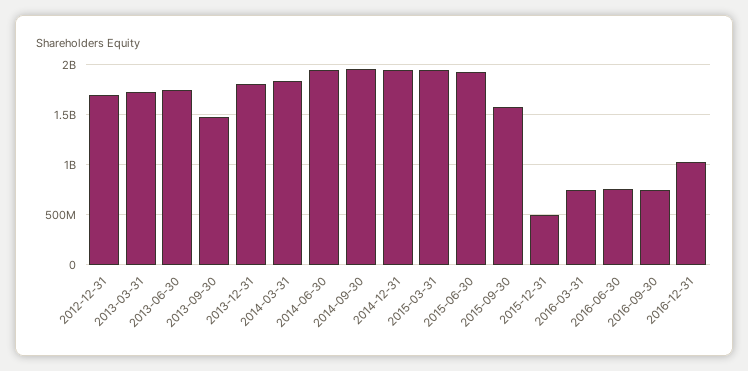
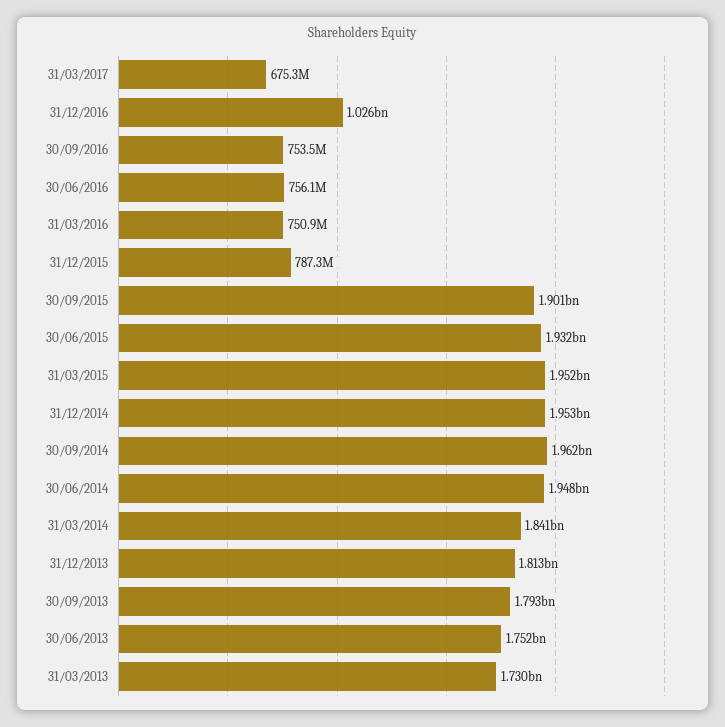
2012-12-31: 1700000000 -> none
2013-09-30: 1500000000 -> 1793000000
2015-09-30: 1600000000 -> 1901000000
2015-12-31: 500000000 -> 787300000
31/03/2017: none -> 675300000

